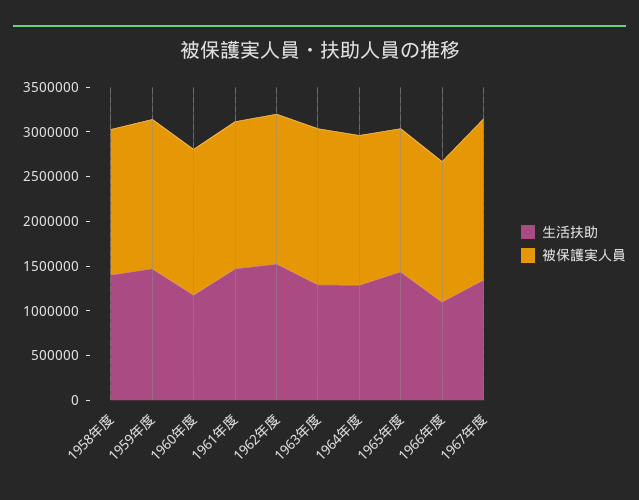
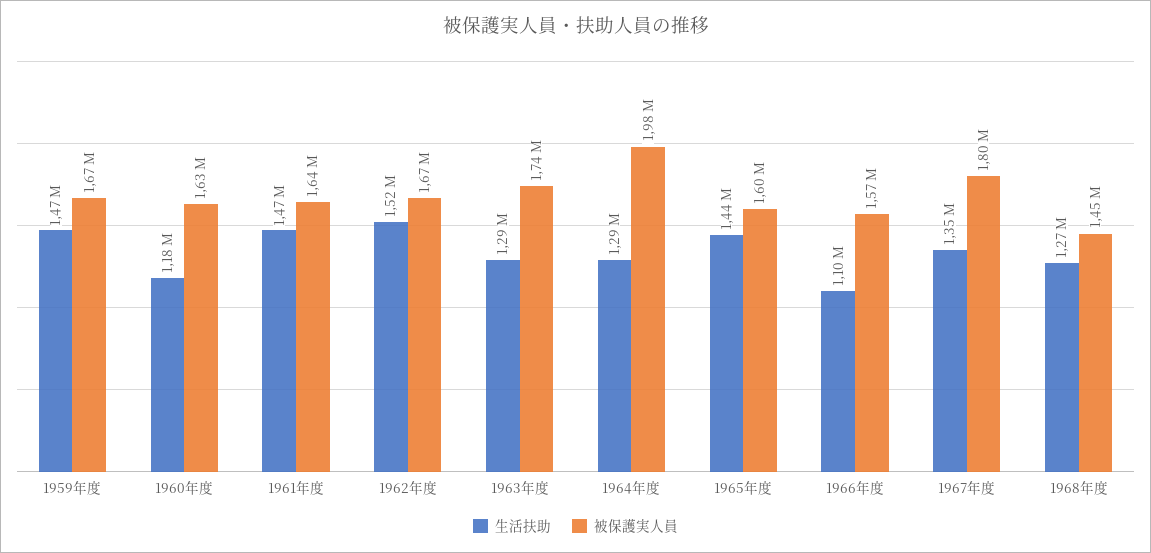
生活扶助, 1958年度: 1400000 -> none
被保護実人員, 1958年度: 1600000 -> none
被保護実人員, 1964年度: 1700000 -> 1980000
生活扶助, 1968年度: none -> 1270000
被保護実人員, 1968年度: none -> 1450000

